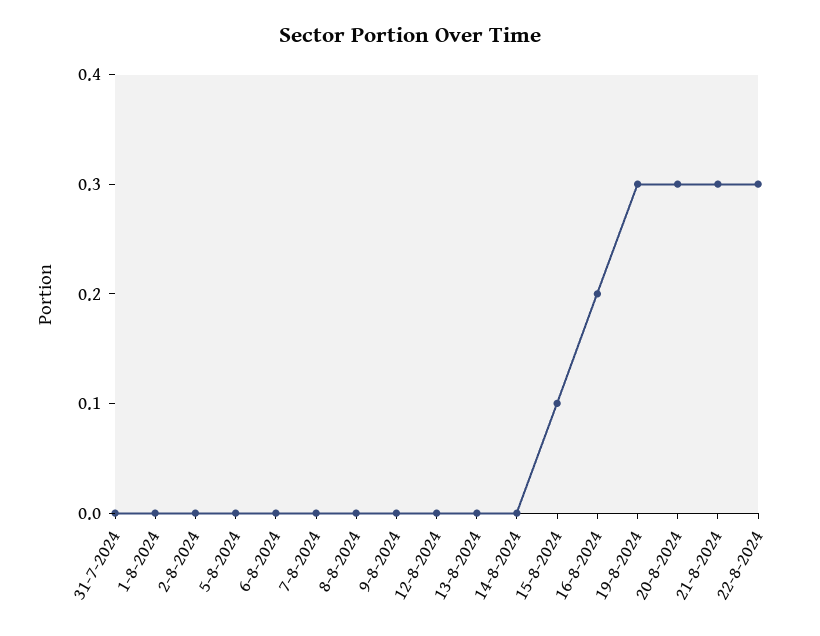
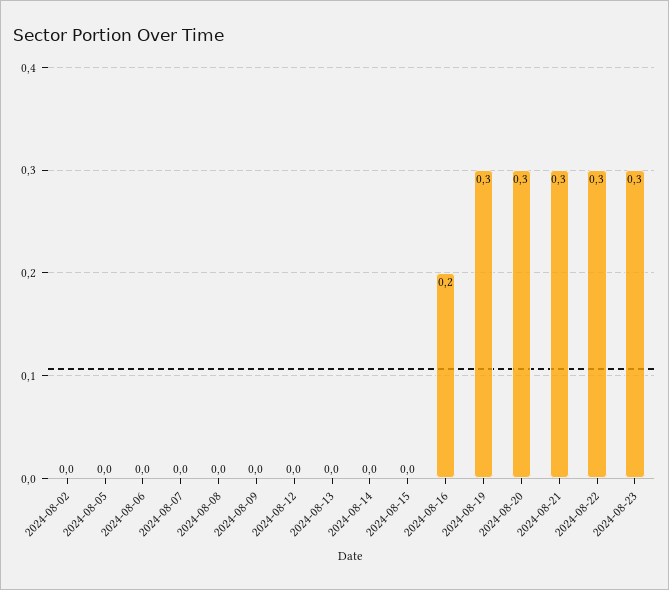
31-7-2024: 0 -> none
1-8-2024: 0 -> none
15-8-2024: 0.1 -> 0
2024-08-23: none -> 0.3

